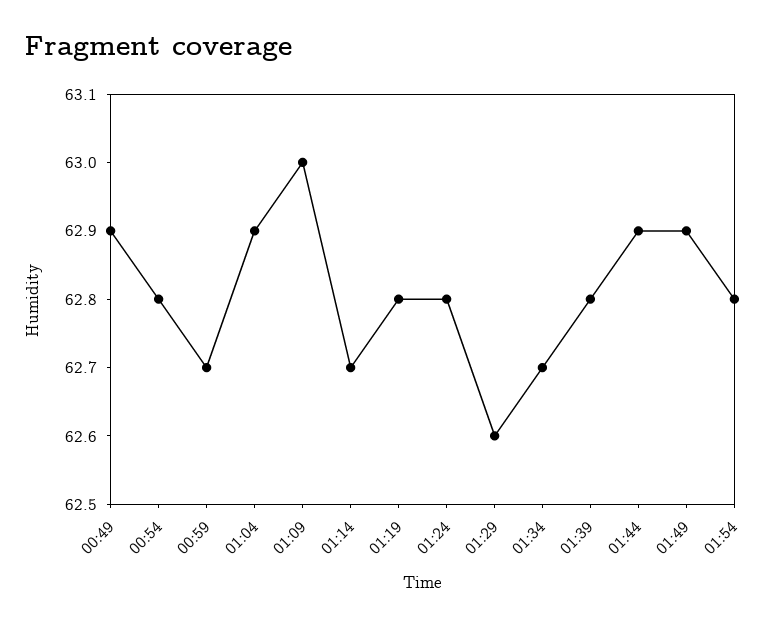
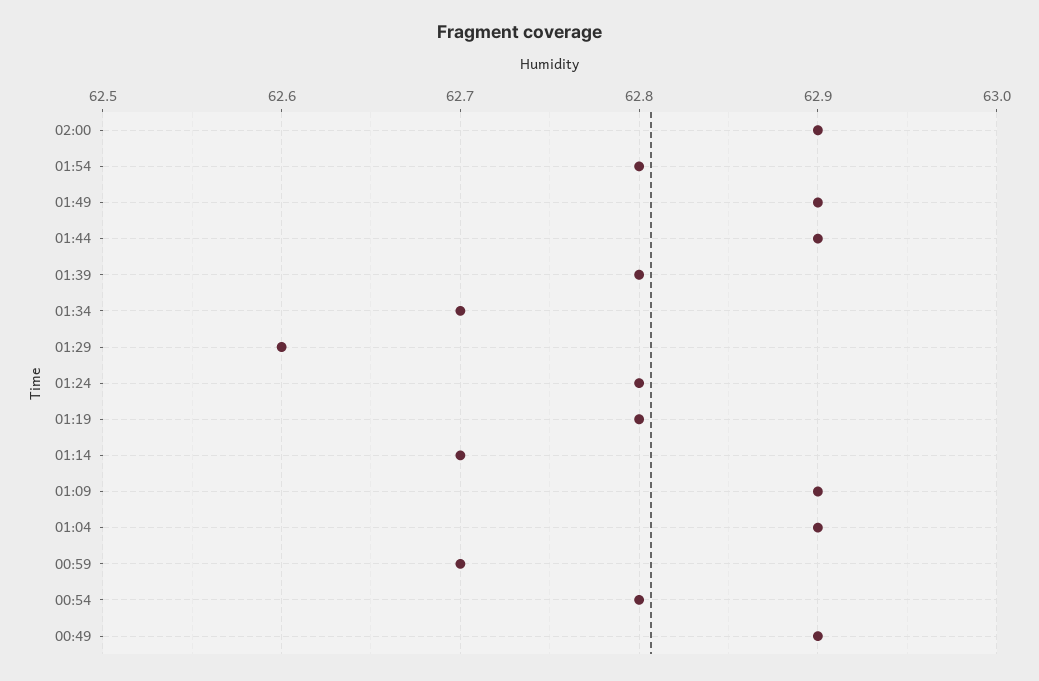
01:09: 63 -> 62.9
02:00: none -> 62.9

